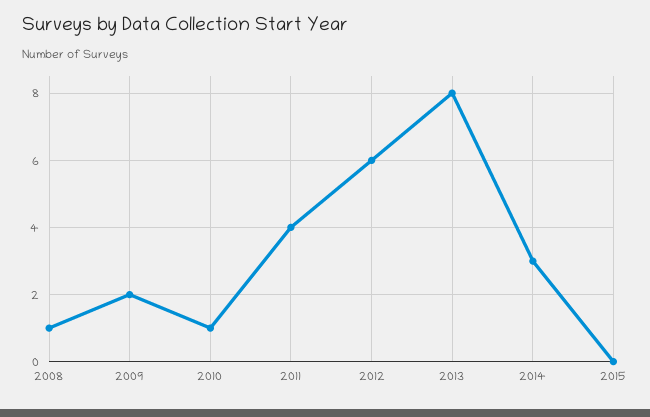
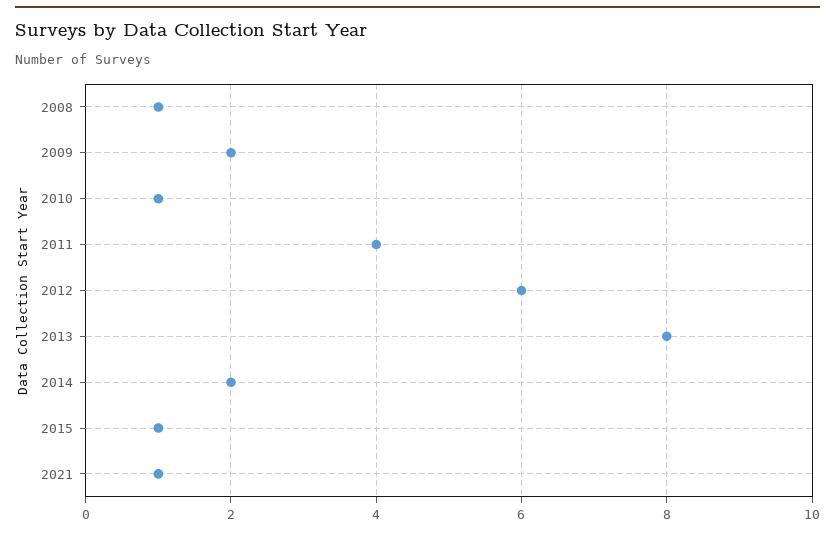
2014: 3 -> 2
2015: 0 -> 1
2021: none -> 1

